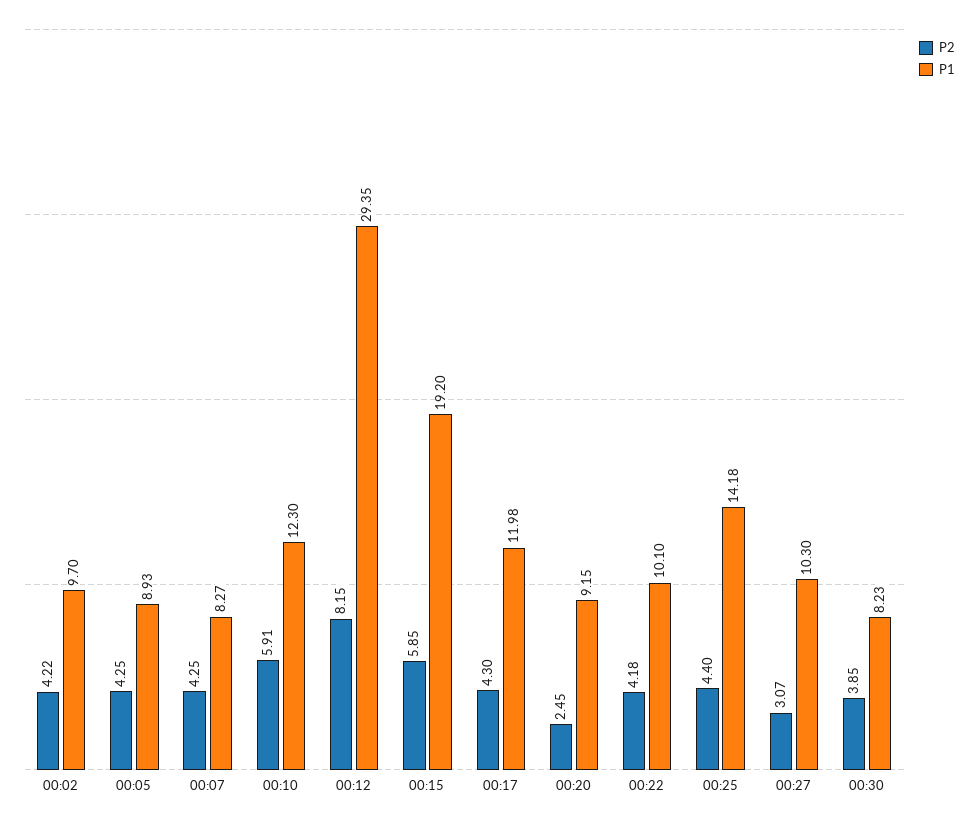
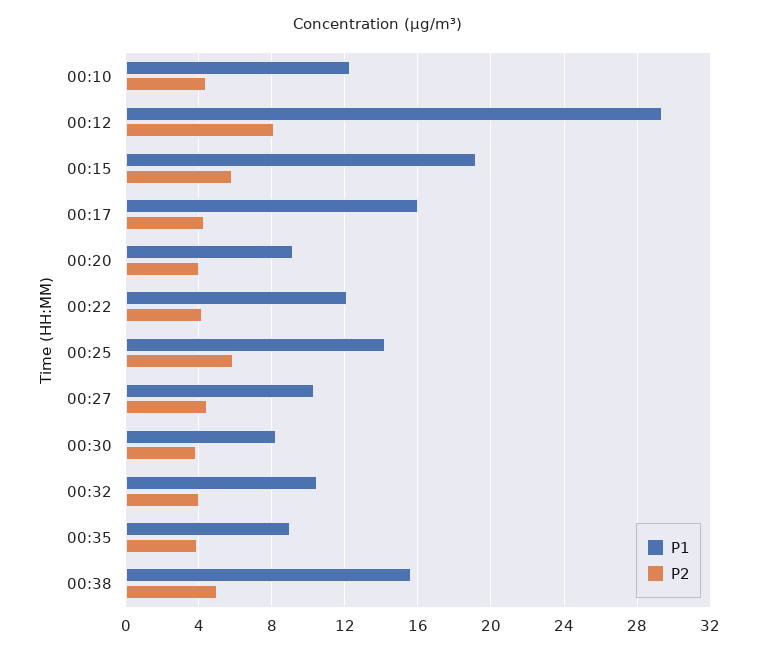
P2, 00:02: 4.22 -> none
P1, 00:02: 9.7 -> none
P2, 00:05: 4.25 -> none
P1, 00:05: 8.93 -> none
P2, 00:07: 4.25 -> none
P1, 00:07: 8.27 -> none
P2, 00:10: 5.91 -> 4.5
P1, 00:17: 11.98 -> 16
P2, 00:20: 2.45 -> 4
P1, 00:22: 10.1 -> 12
P2, 00:25: 4.4 -> 6
P2, 00:27: 3.07 -> 4.5
P1, 00:32: none -> 10.5
P2, 00:32: none -> 4
P1, 00:35: none -> 9
P2, 00:35: none -> 4
P1, 00:38: none -> 15.5
P2, 00:38: none -> 5

